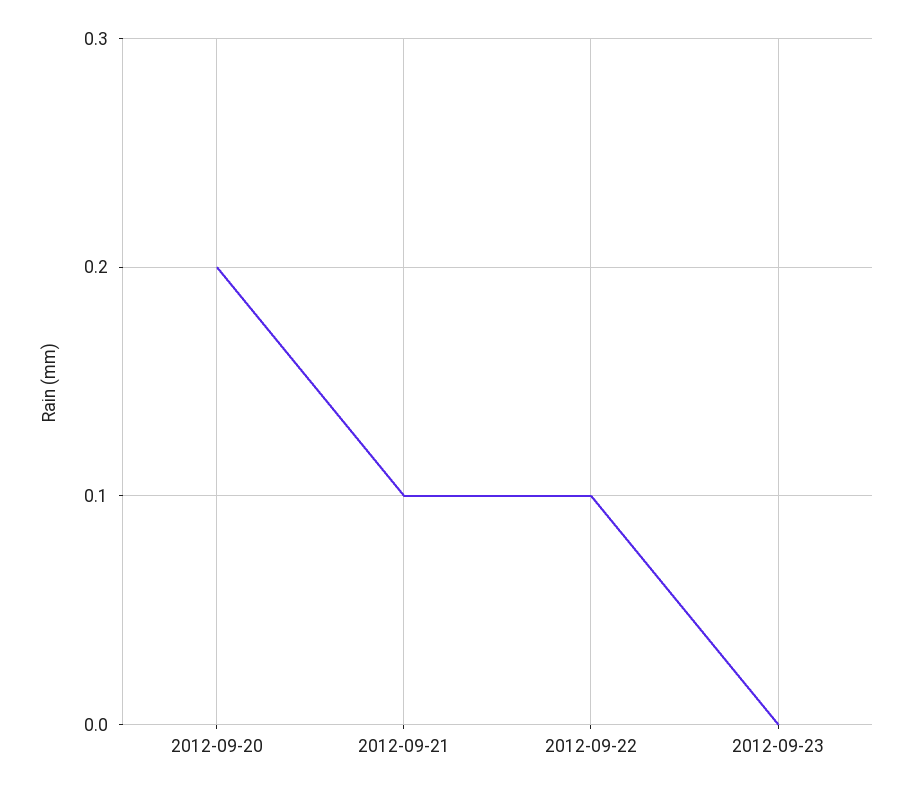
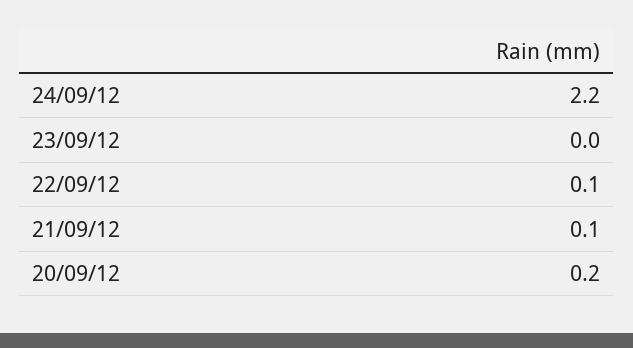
24/09/12: none -> 2.2

